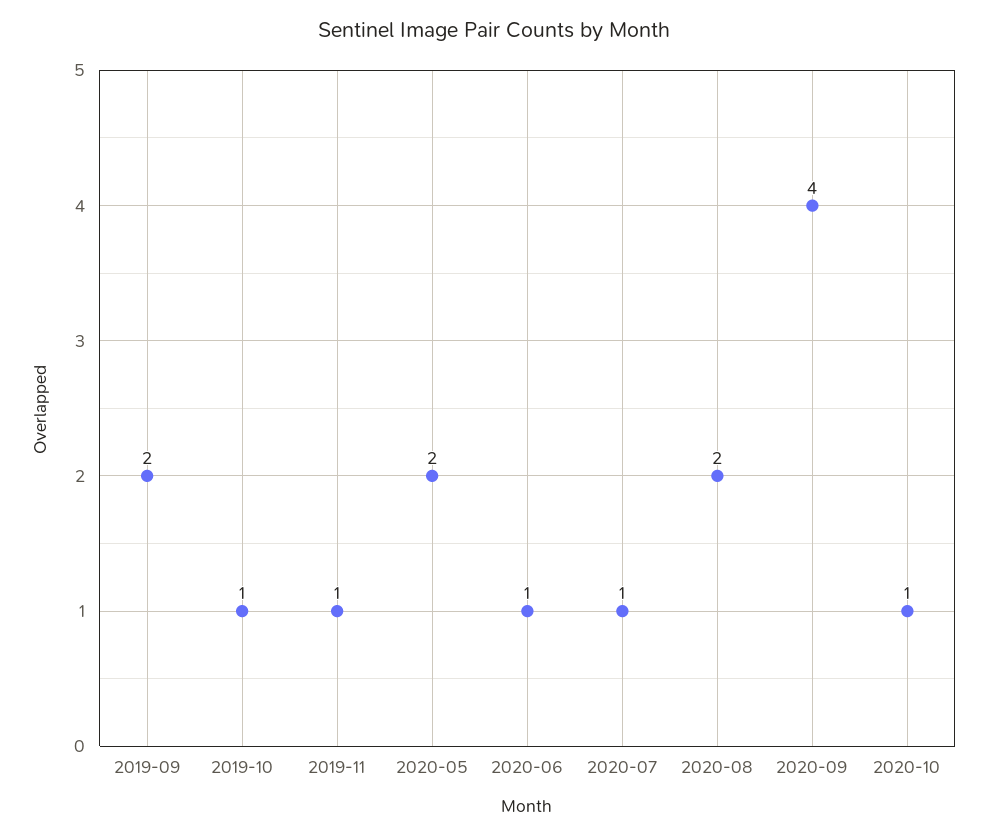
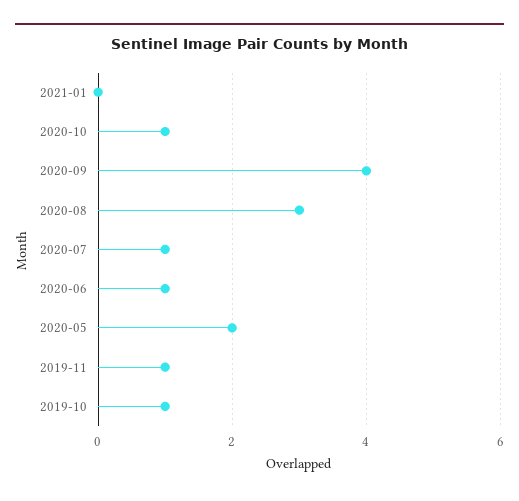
2019-09: 2 -> none
2020-08: 2 -> 3
2021-01: none -> 0

